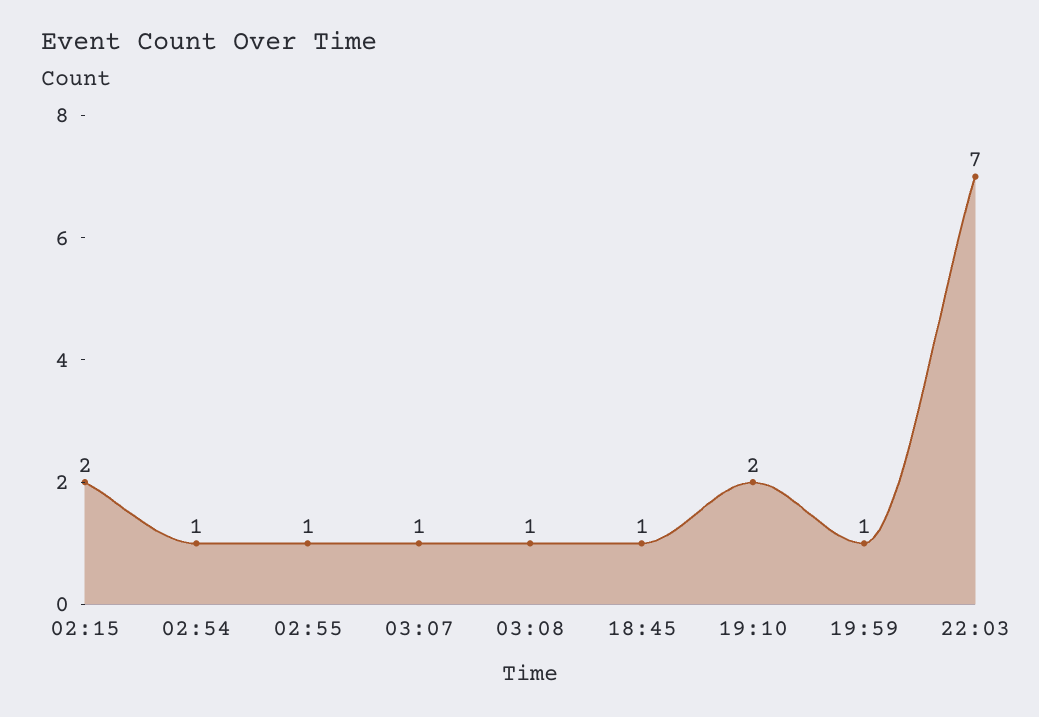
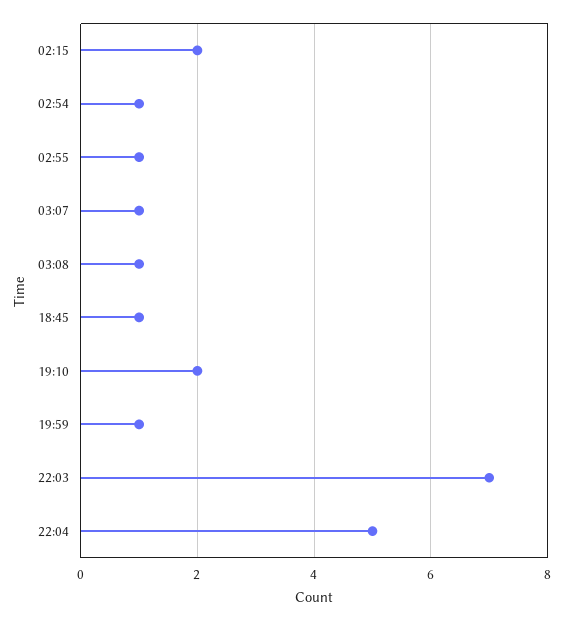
22:04: none -> 5

